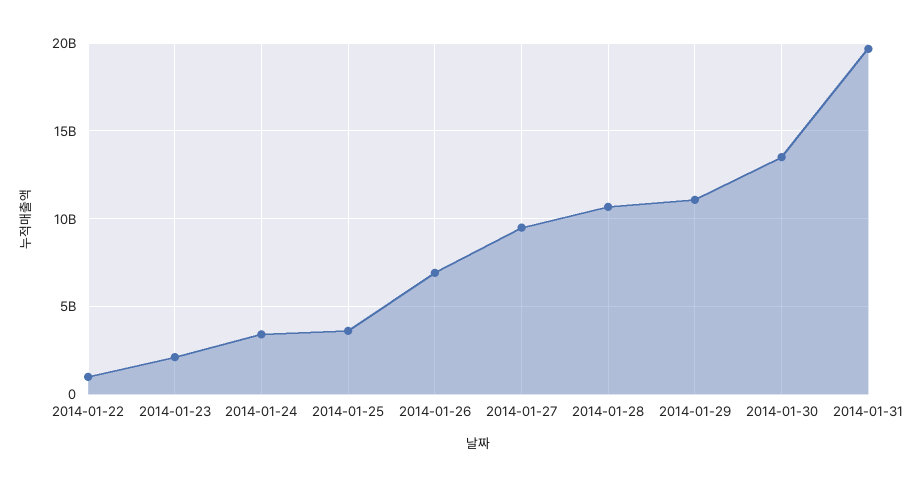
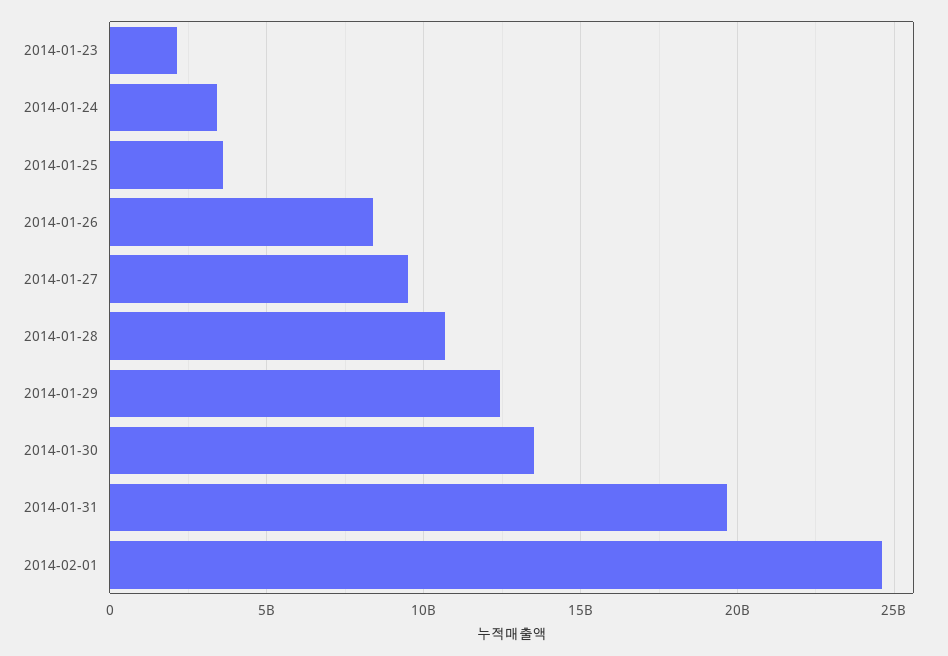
2014-01-22: 1000000000 -> none
2014-01-26: 7000000000 -> 8500000000
2014-01-29: 11000000000 -> 12500000000
2014-02-01: none -> 24500000000

